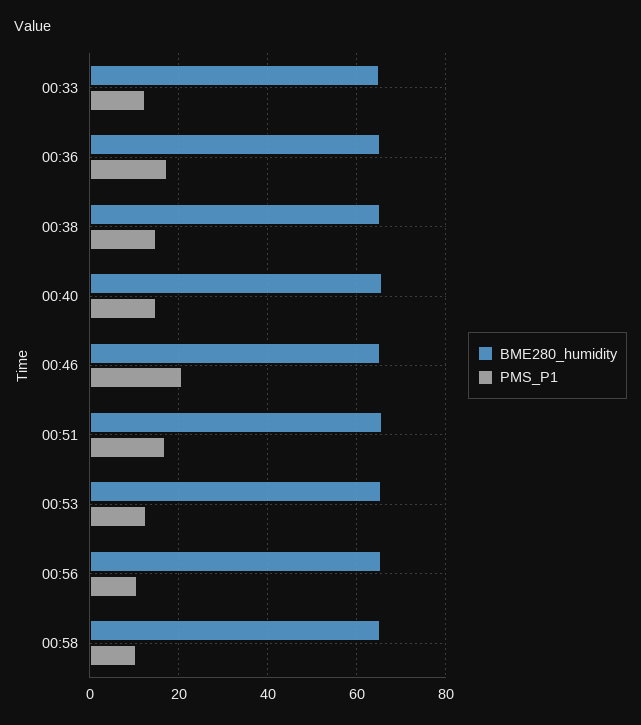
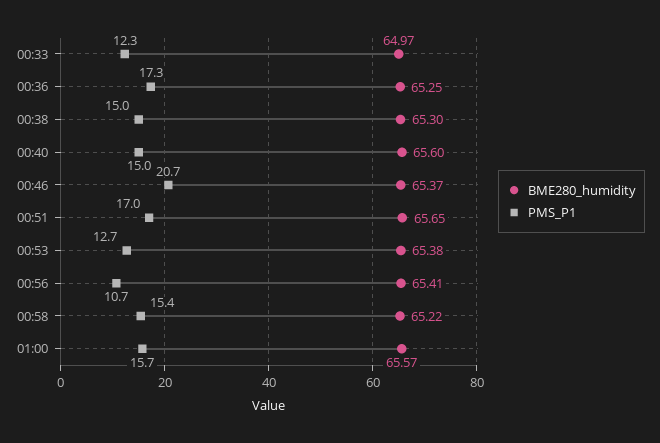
PMS_P1, 00:58: 10 -> 15.4
BME280_humidity, 01:00: none -> 65.57
PMS_P1, 01:00: none -> 15.7

